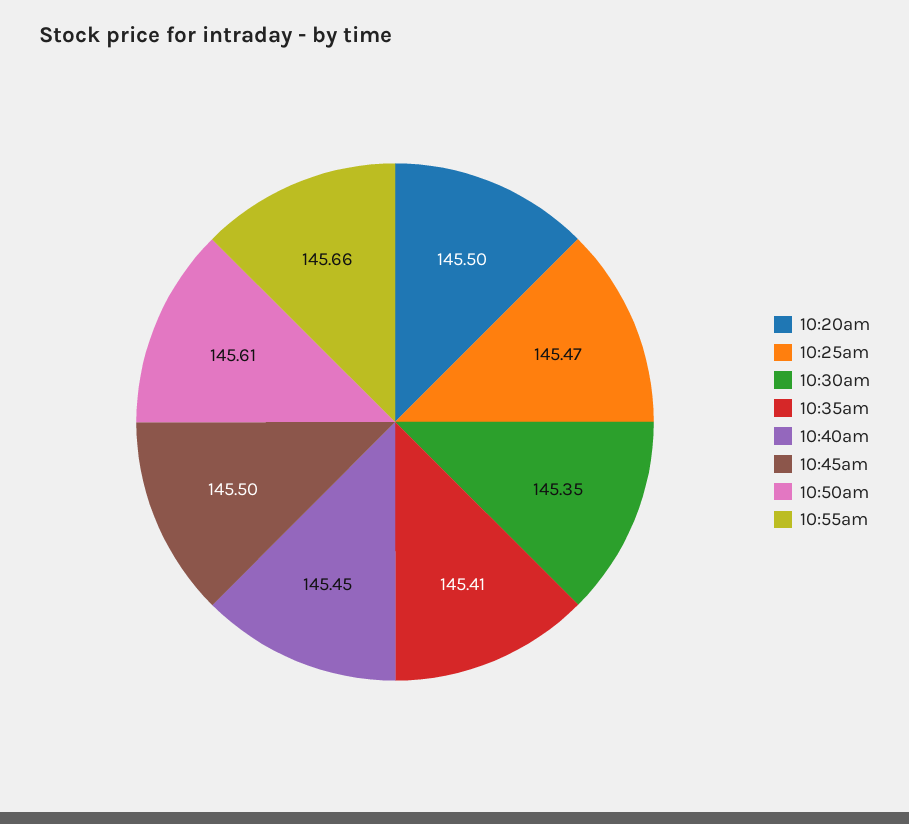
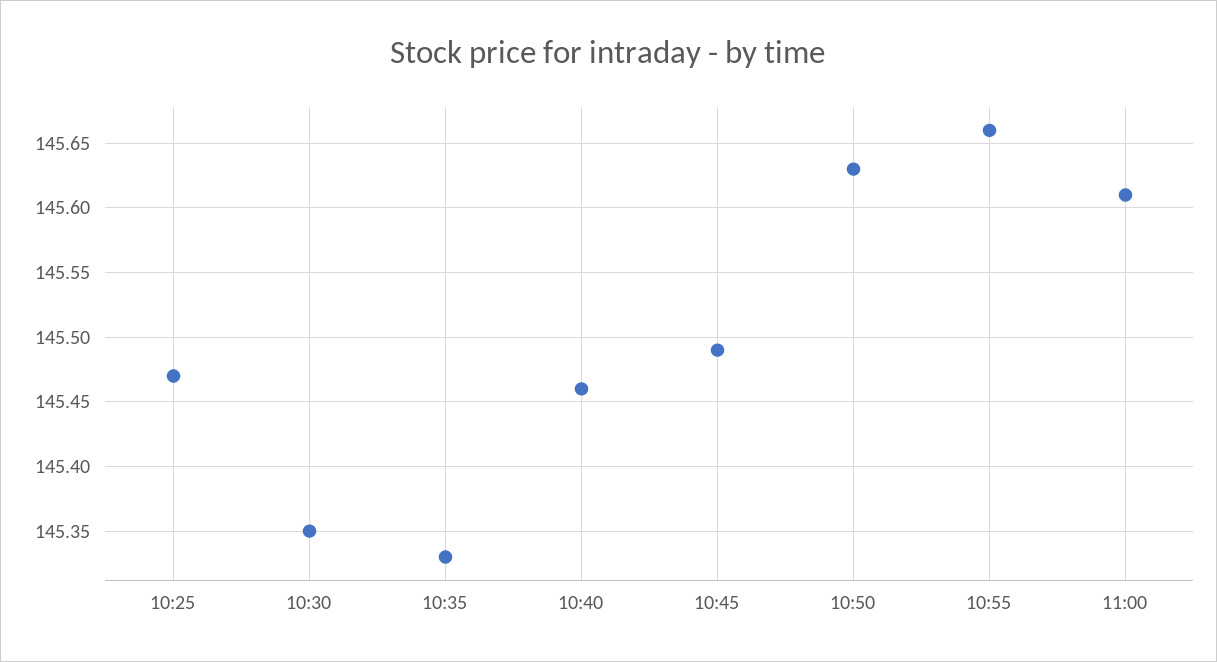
10:20am: 145.5 -> none
10:35am: 145.41 -> 145.33
10:40am: 145.45 -> 145.46
10:45am: 145.5 -> 145.49
10:50am: 145.61 -> 145.63
11:00: none -> 145.61

